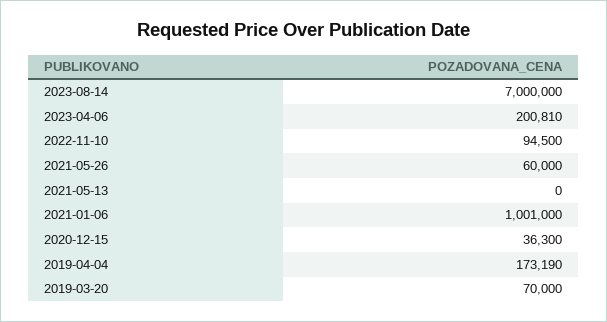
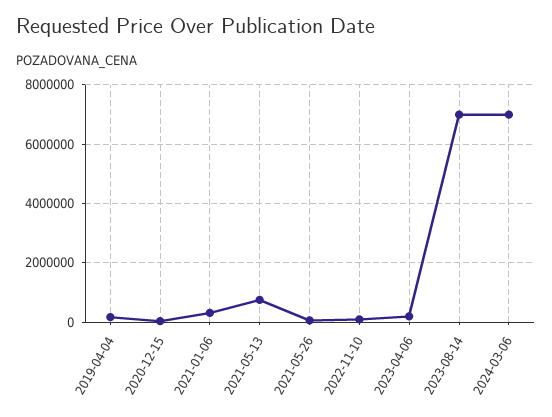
2021-05-13: 0 -> 750000
2021-01-06: 1001000 -> 250000
2019-03-20: 70000 -> none
2024-03-06: none -> 7000000

